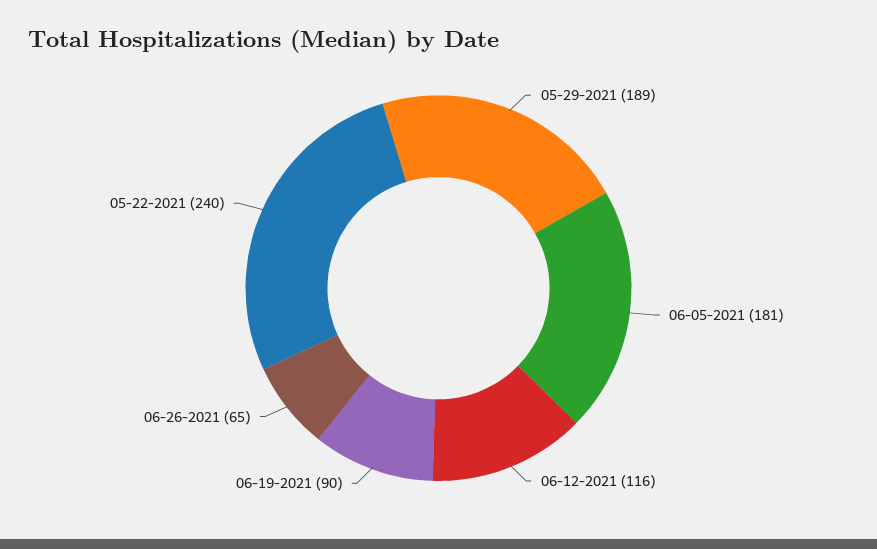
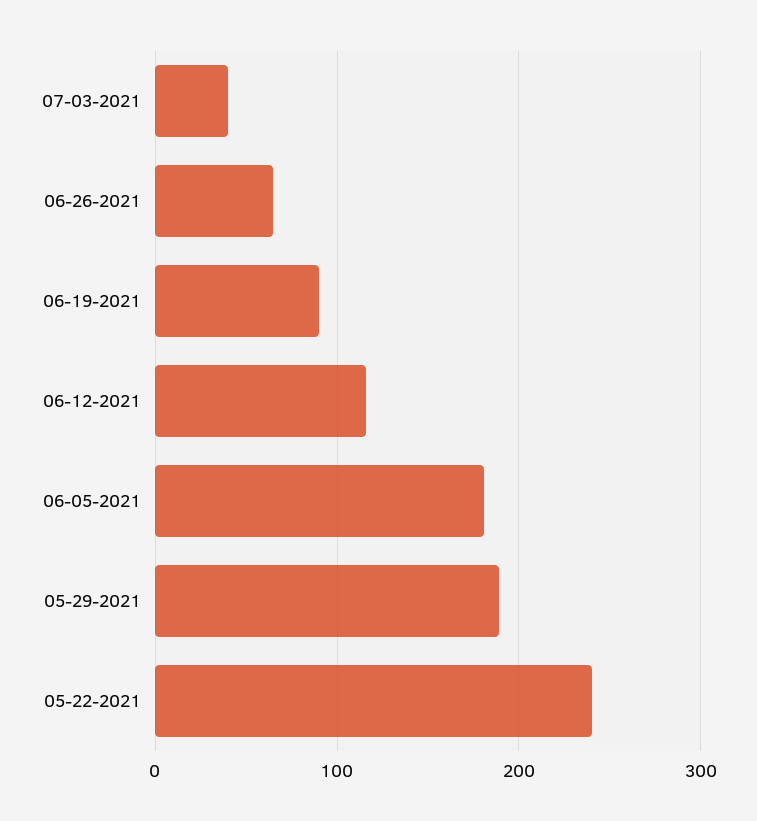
07-03-2021: none -> 40

